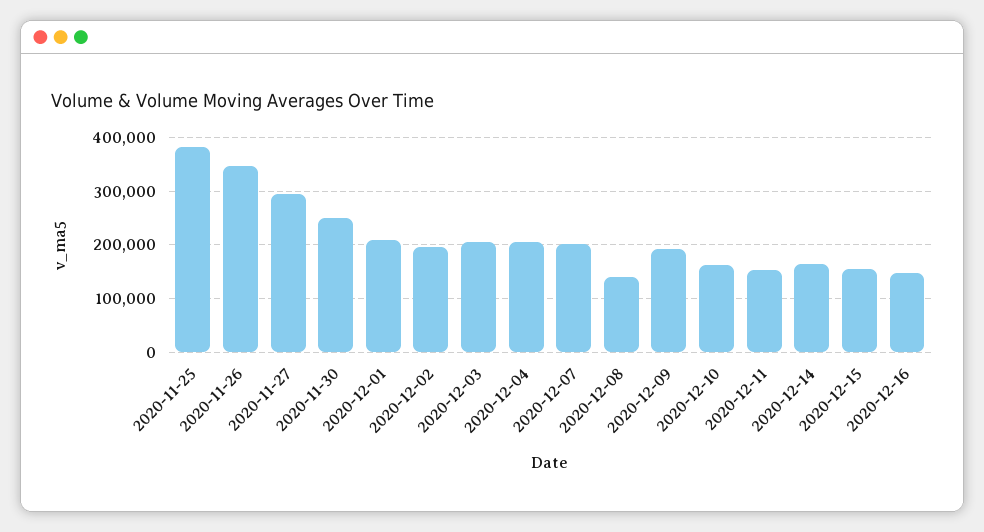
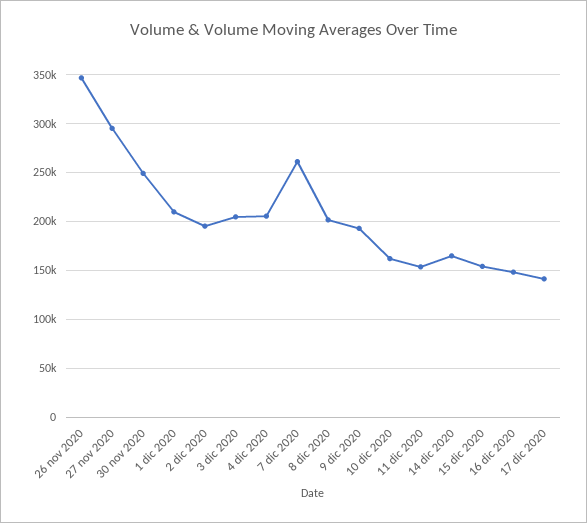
2020-11-25: 380000 -> none
2020-12-07: 200000 -> 260000
2020-12-08: 140000 -> 200000
17 dic 2020: none -> 140000

